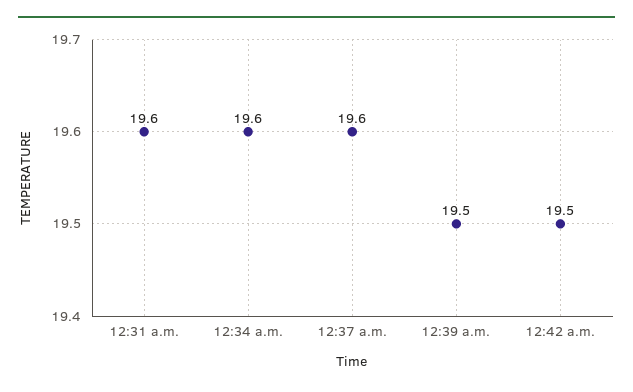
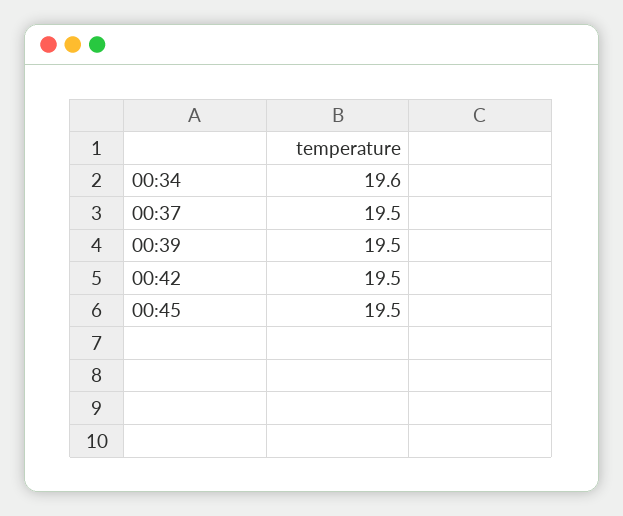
12:31 a.m.: 19.6 -> none
12:37 a.m.: 19.6 -> 19.5
00:45: none -> 19.5

